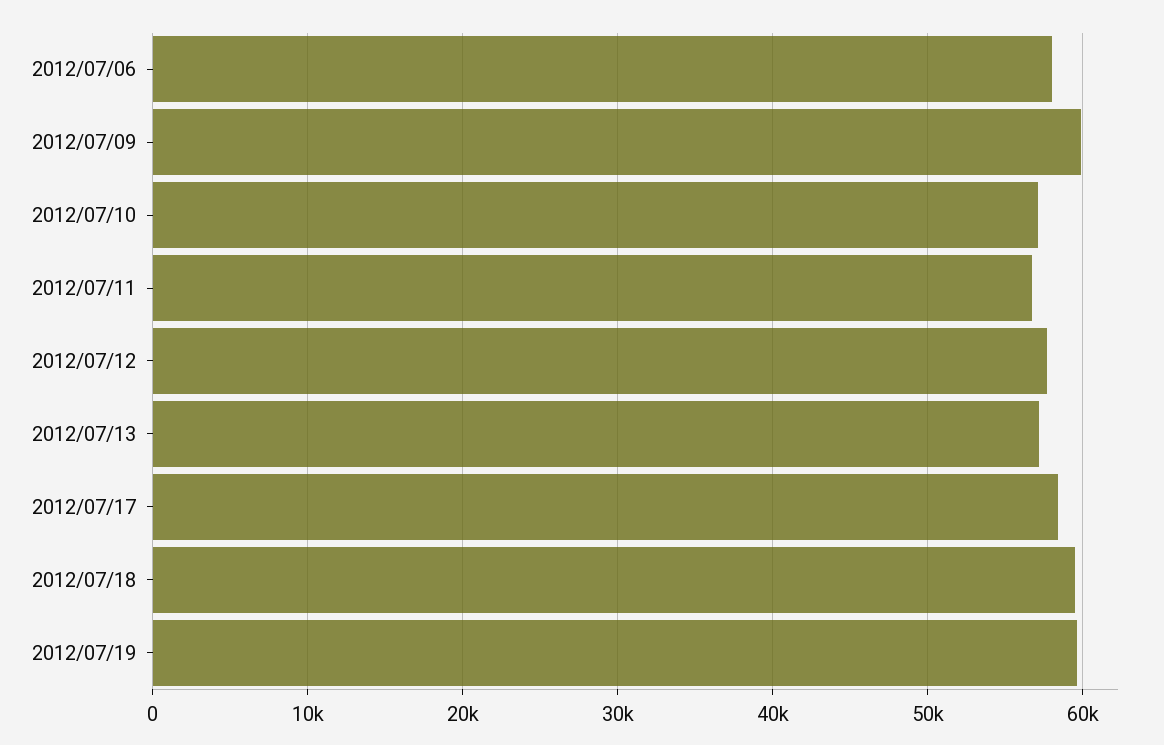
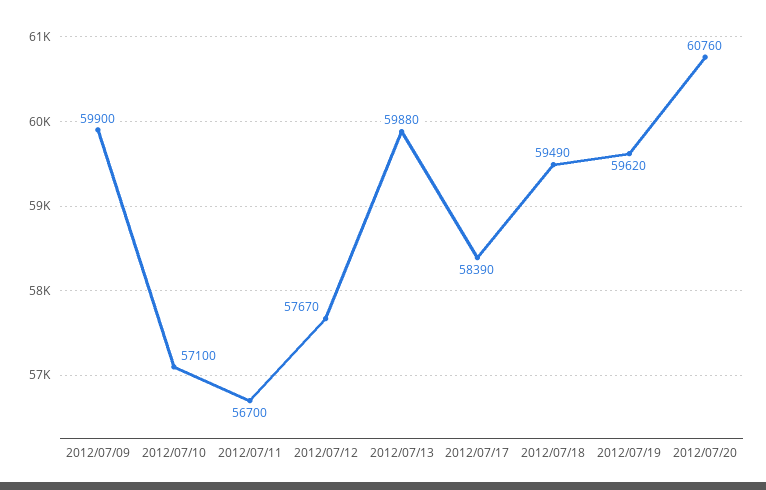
2012/07/06: 58000 -> none
2012/07/13: 57000 -> 59880
2012/07/20: none -> 60760

